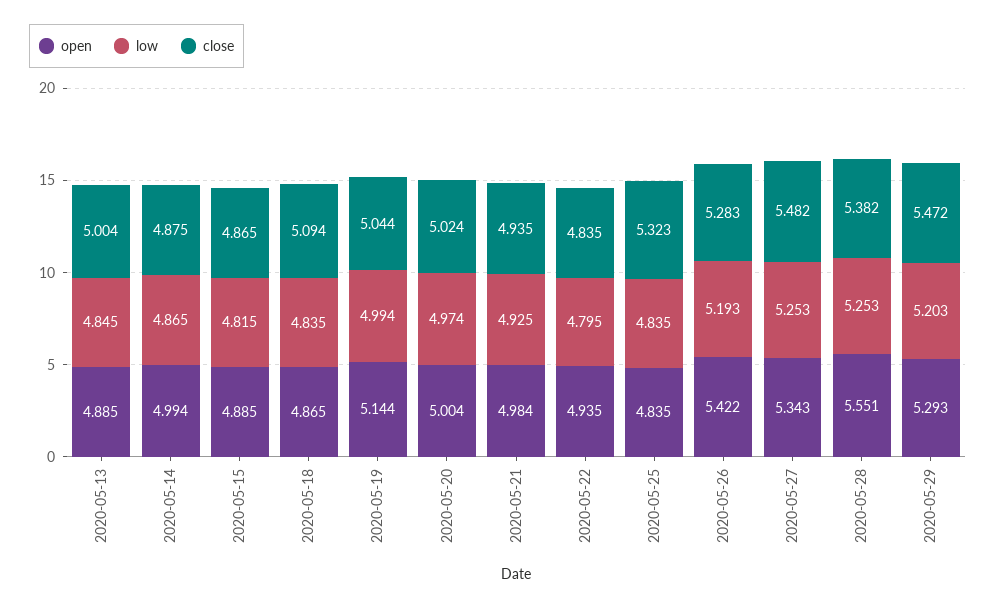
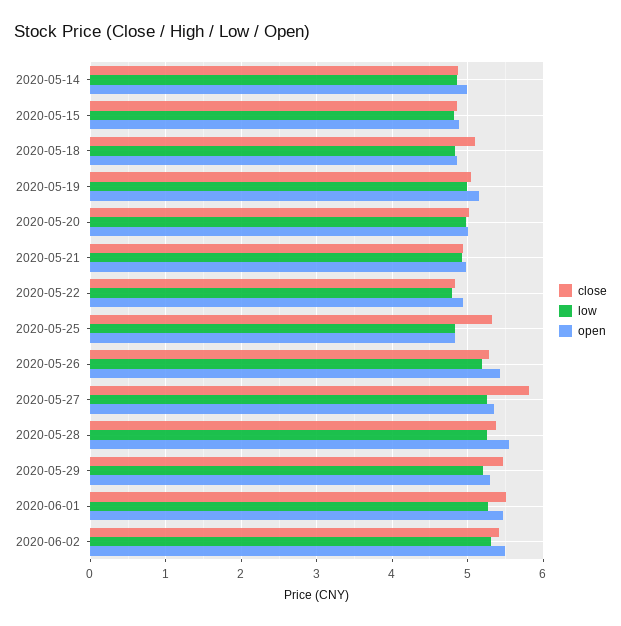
open, 2020-05-13: 4.885 -> none
low, 2020-05-13: 4.845 -> none
close, 2020-05-13: 5.004 -> none
close, 2020-05-27: 5.482 -> 5.8
close, 2020-06-01: none -> 5.5
low, 2020-06-01: none -> 5.3
open, 2020-06-01: none -> 5.5
close, 2020-06-02: none -> 5.4
low, 2020-06-02: none -> 5.3
open, 2020-06-02: none -> 5.5

